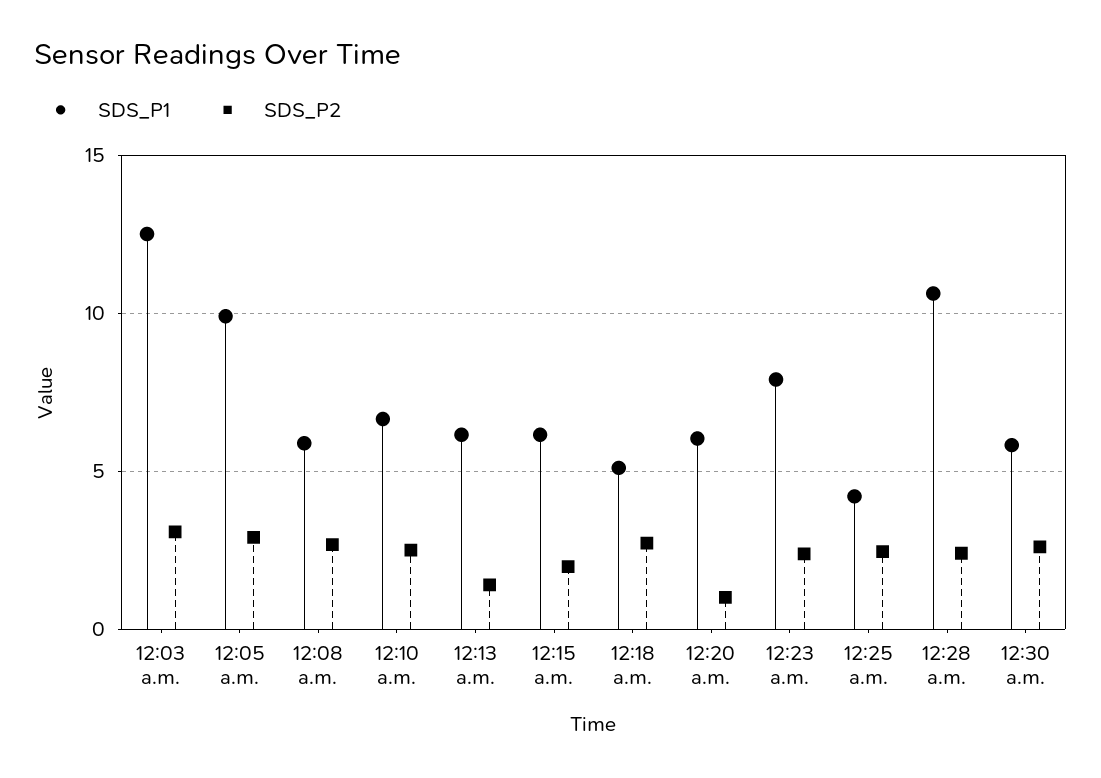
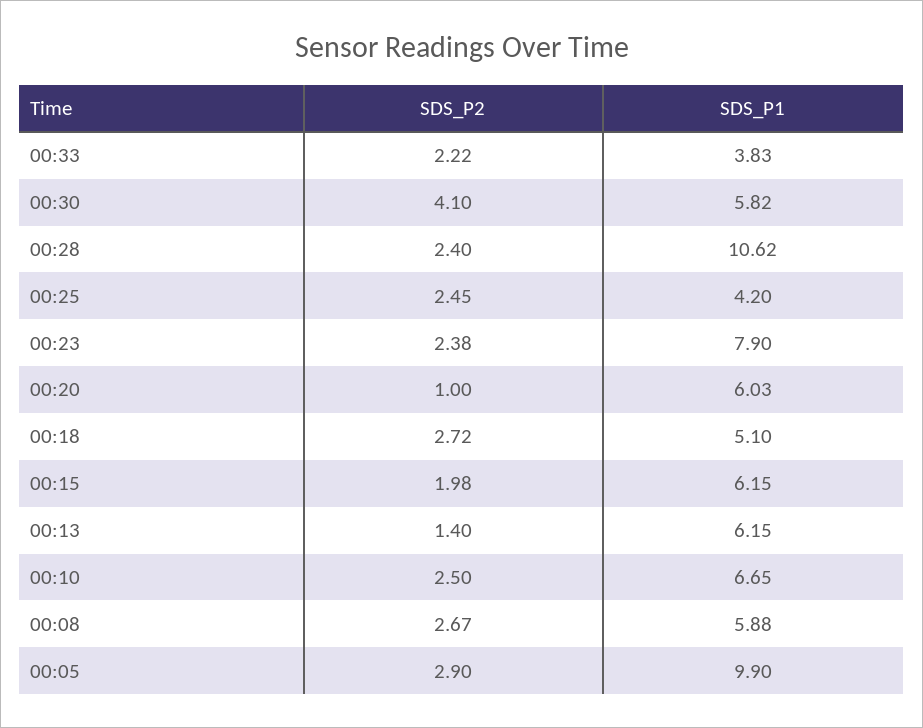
SDS_P1, 12:03 a.m.: 12.5 -> none
SDS_P2, 12:03 a.m.: 3 -> none
SDS_P2, 12:30 a.m.: 2.5 -> 4.1
SDS_P2, 00:33: none -> 2.22
SDS_P1, 00:33: none -> 3.83

